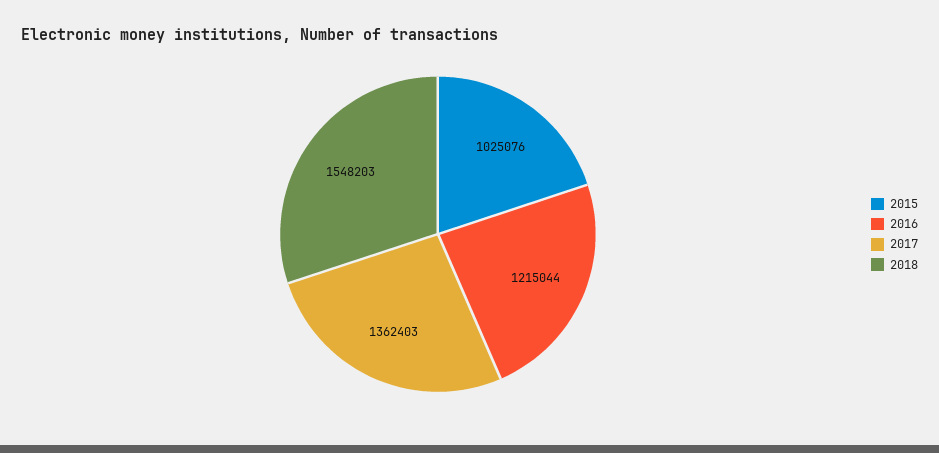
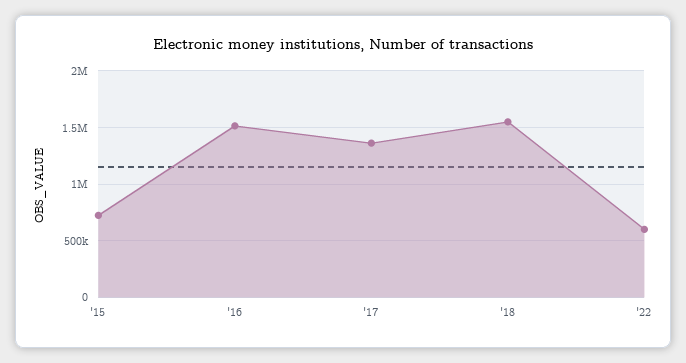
2015: 1025076 -> 700000
2016: 1215044 -> 1500000
'22: none -> 600000

